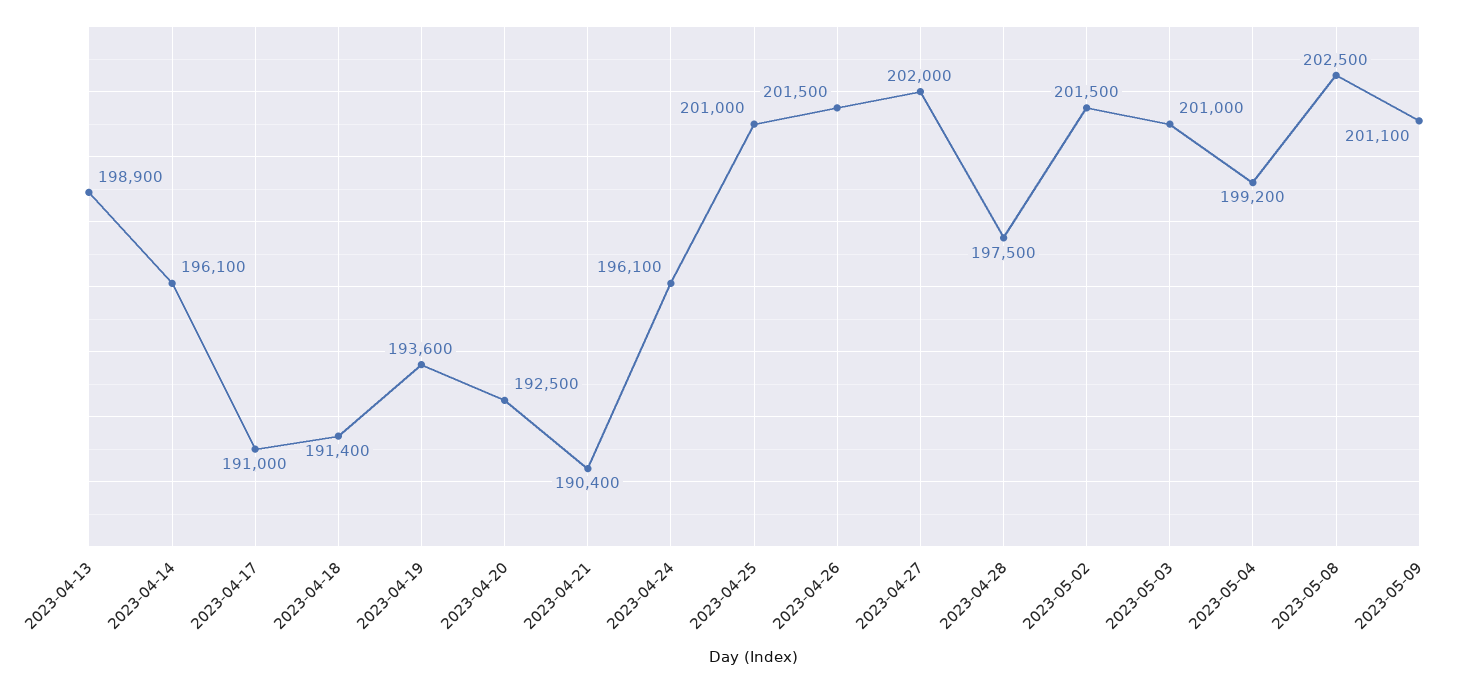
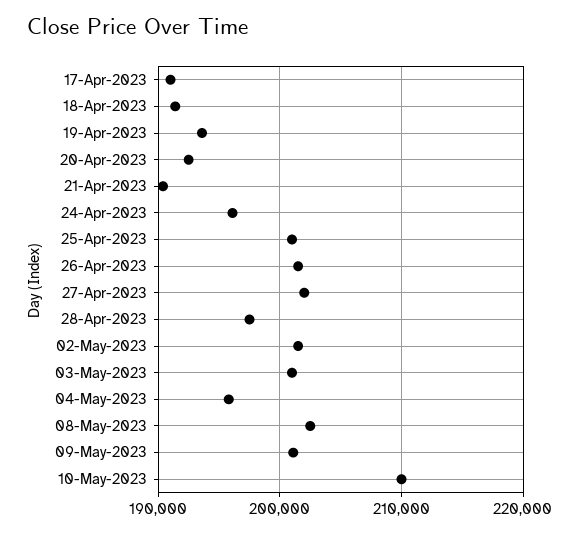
2023-04-13: 198900 -> none
2023-04-14: 196100 -> none
2023-05-04: 199200 -> 196000
10-May-2023: none -> 210000

